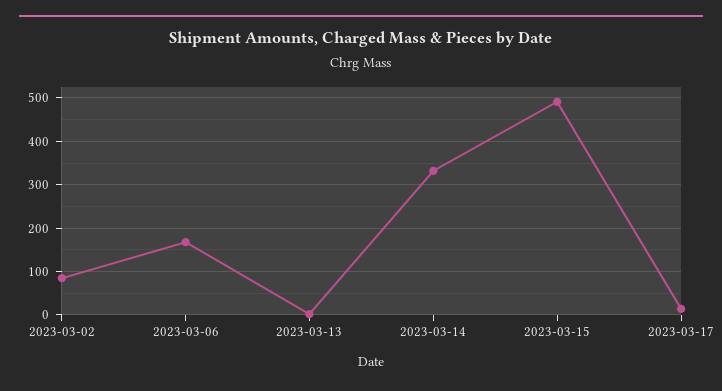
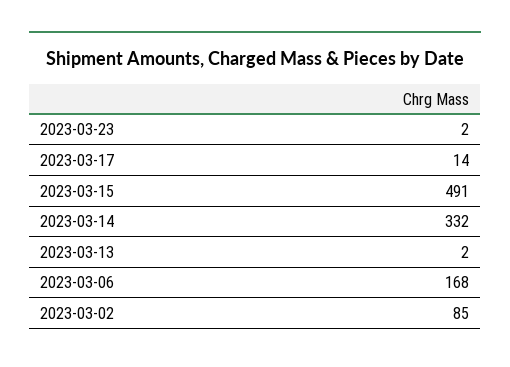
2023-03-23: none -> 2

